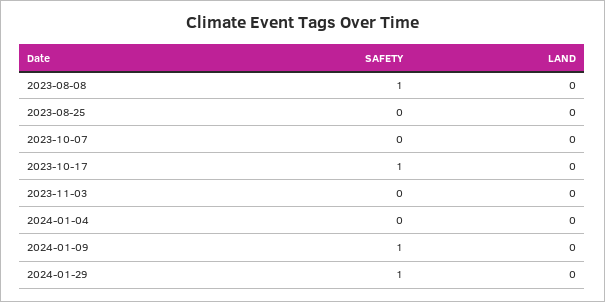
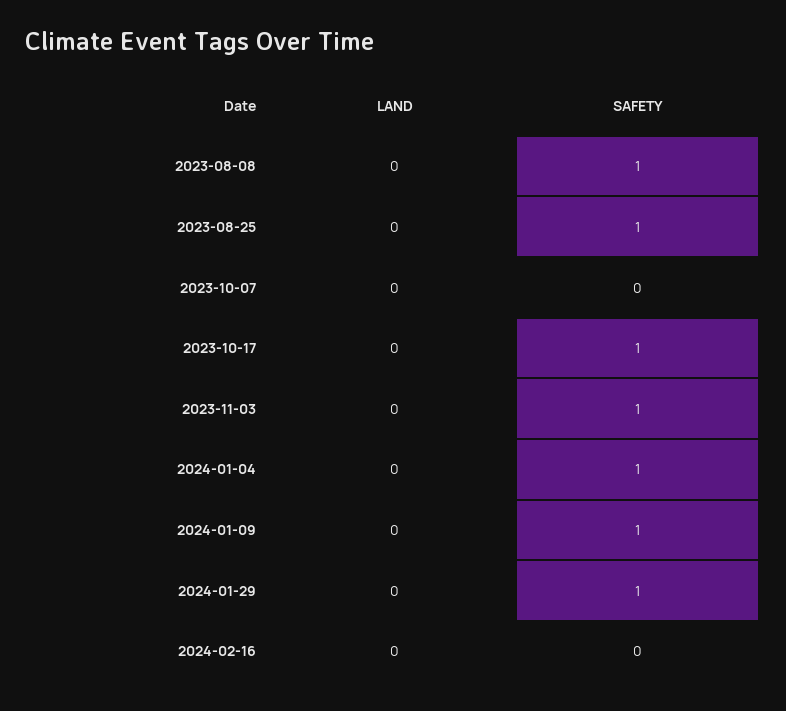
SAFETY, 2023-08-25: 0 -> 1
SAFETY, 2023-11-03: 0 -> 1
SAFETY, 2024-01-04: 0 -> 1
LAND, 2024-02-16: none -> 0
SAFETY, 2024-02-16: none -> 0

